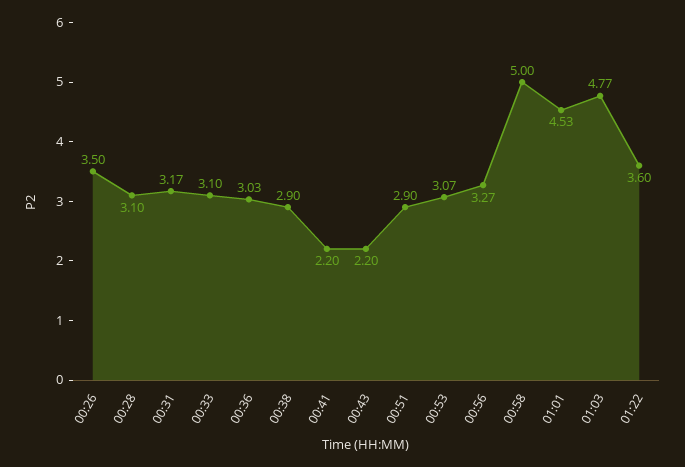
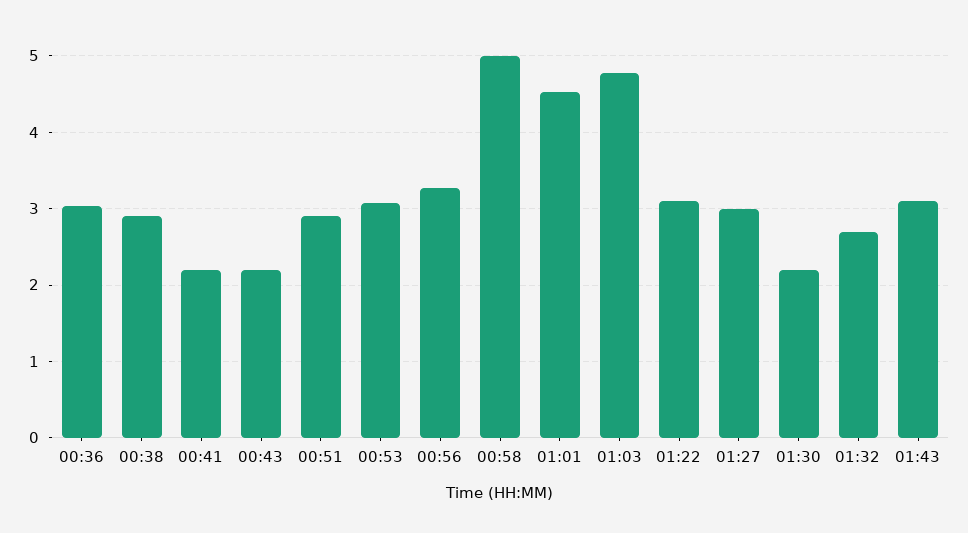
00:26: 3.5 -> none
00:28: 3.1 -> none
00:31: 3.17 -> none
00:33: 3.1 -> none
01:22: 3.6 -> 3.1
01:27: none -> 3
01:30: none -> 2.2
01:32: none -> 2.7
01:43: none -> 3.1

